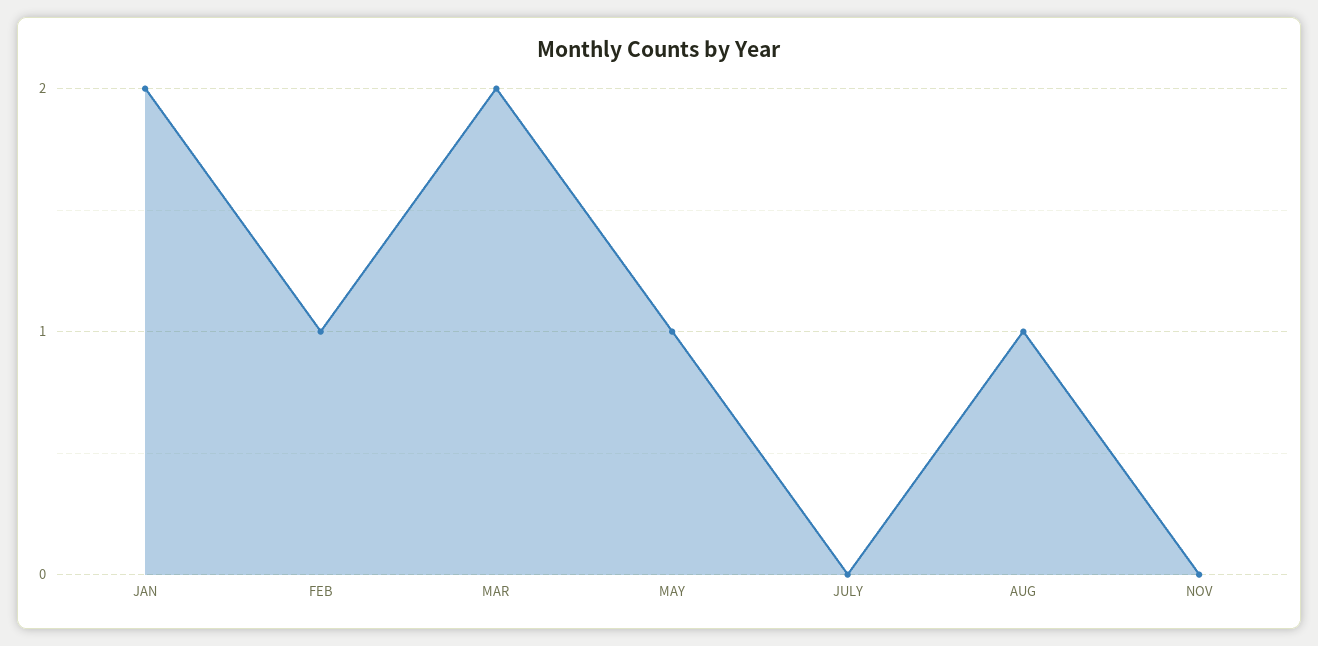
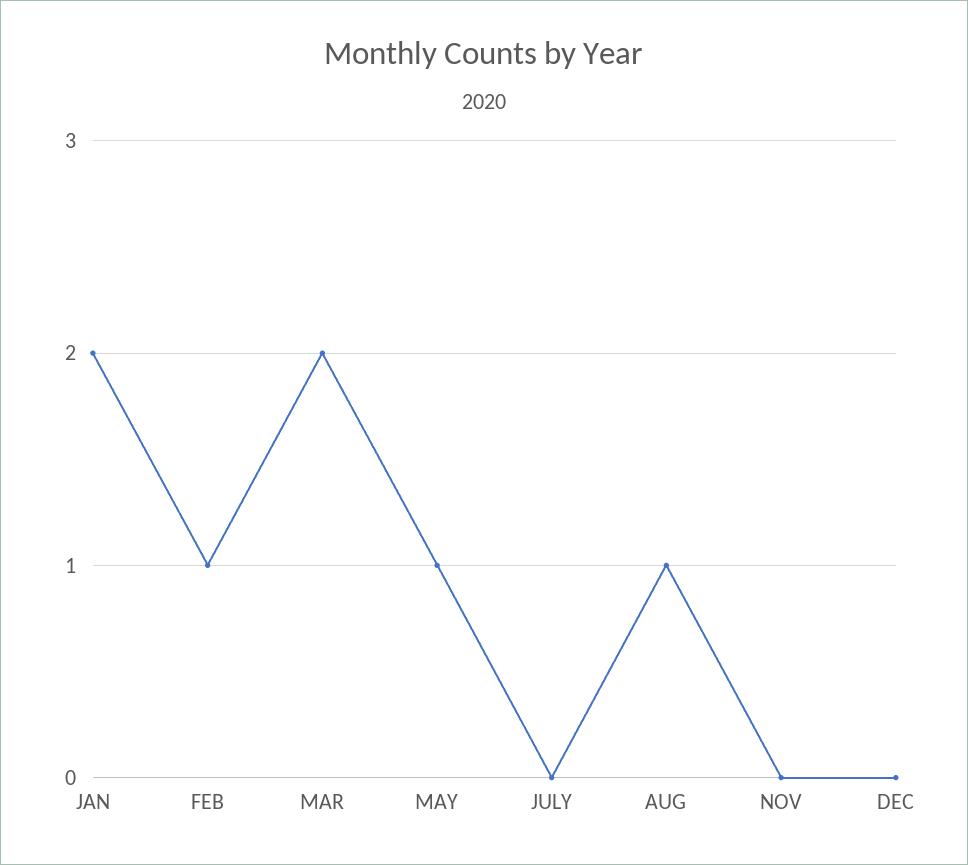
DEC: none -> 0

